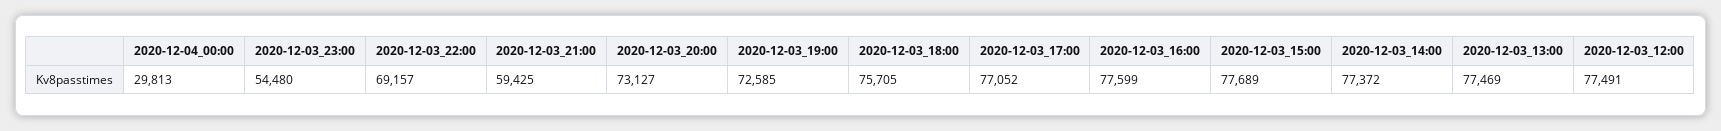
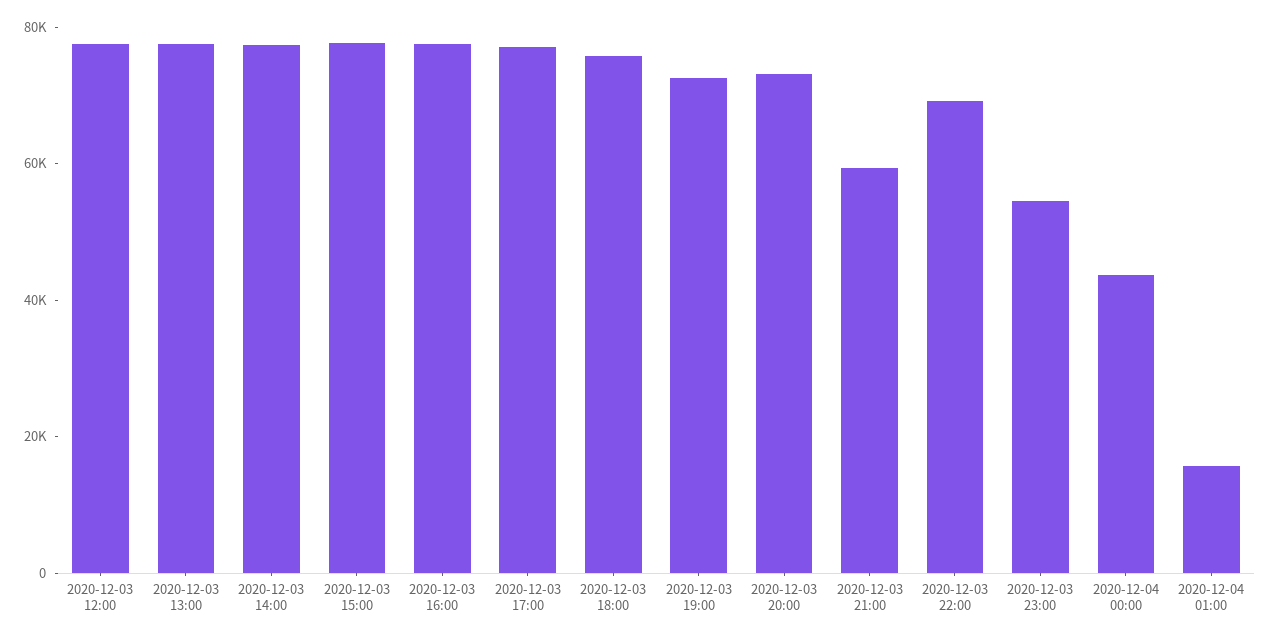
2020-12-04_00:00: 29813 -> 45000
2020-12-04 01:00: none -> 15000

